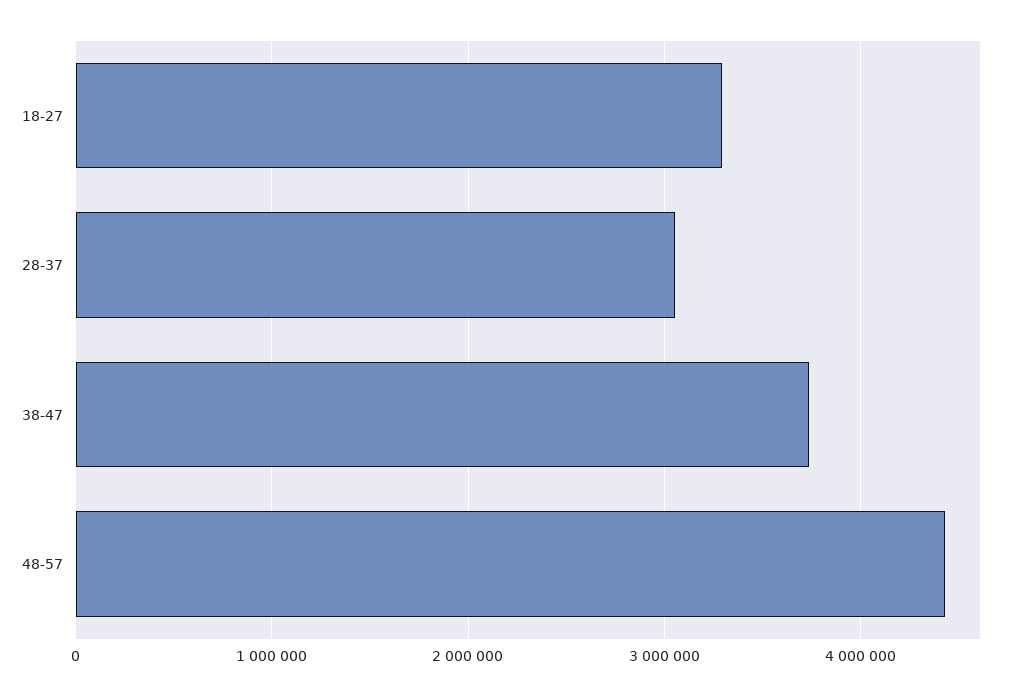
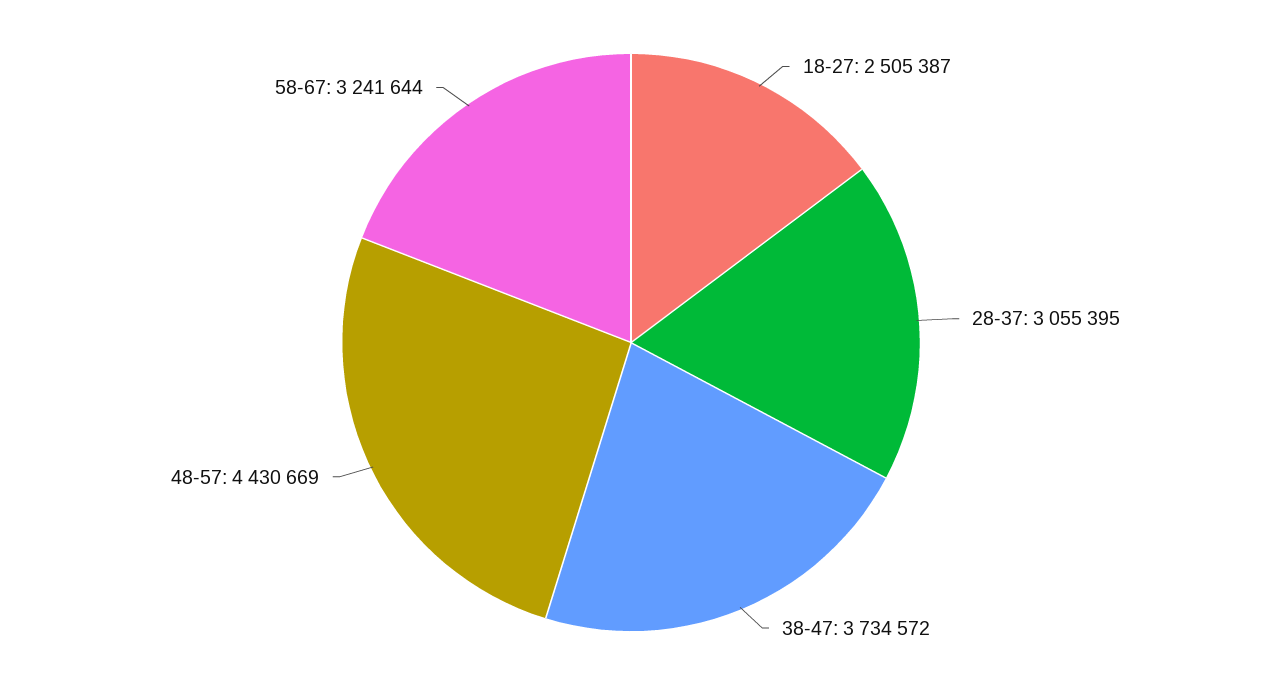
18-27: 3300000 -> 2505387
58-67: none -> 3241644

